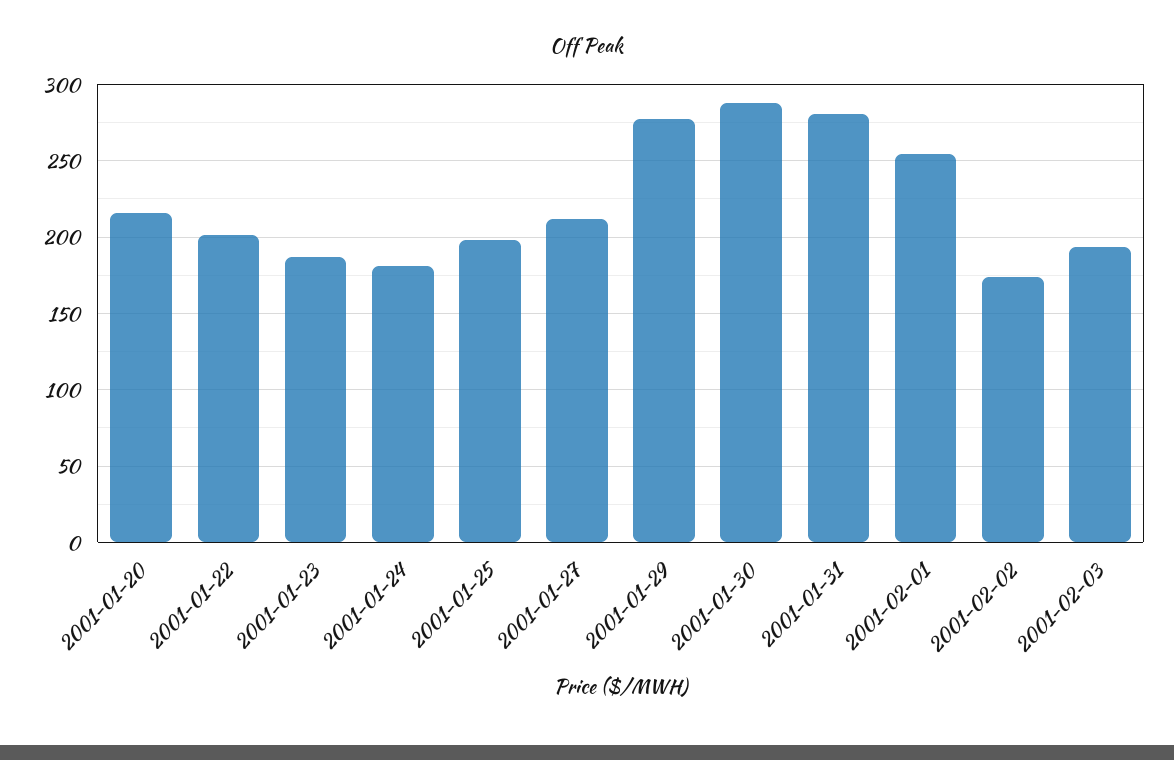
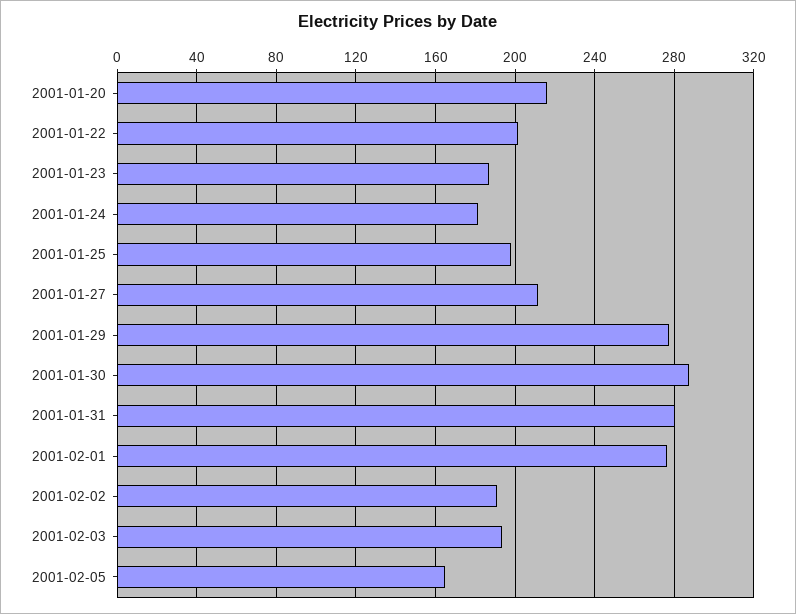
2001-02-01: 255 -> 275
2001-02-02: 175 -> 190
2001-02-05: none -> 165

